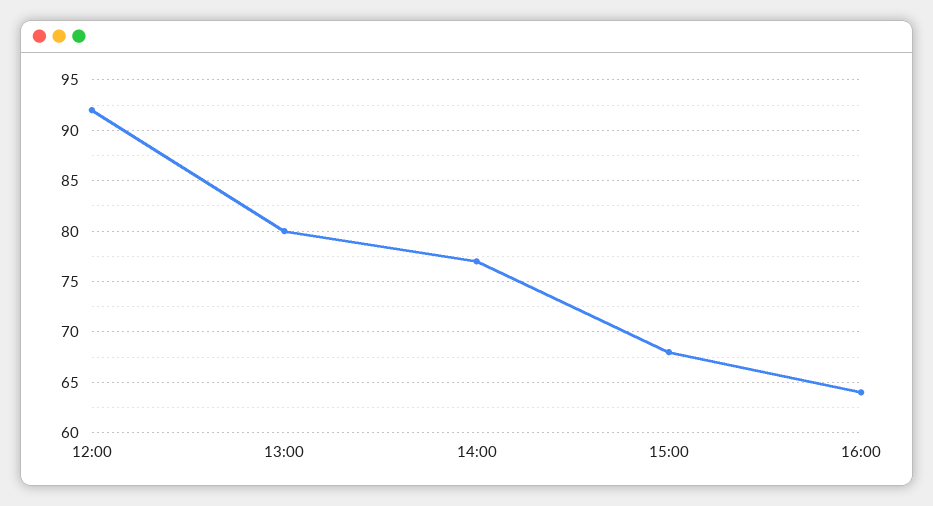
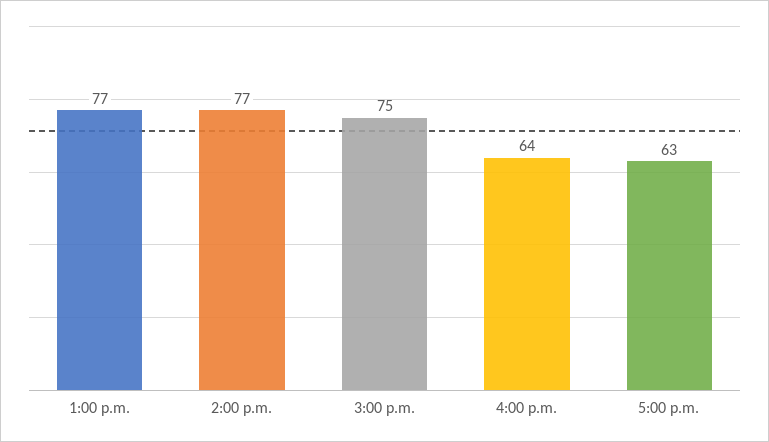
12:00: 92 -> none
13:00: 80 -> 77
15:00: 68 -> 75
5:00 p.m.: none -> 63

